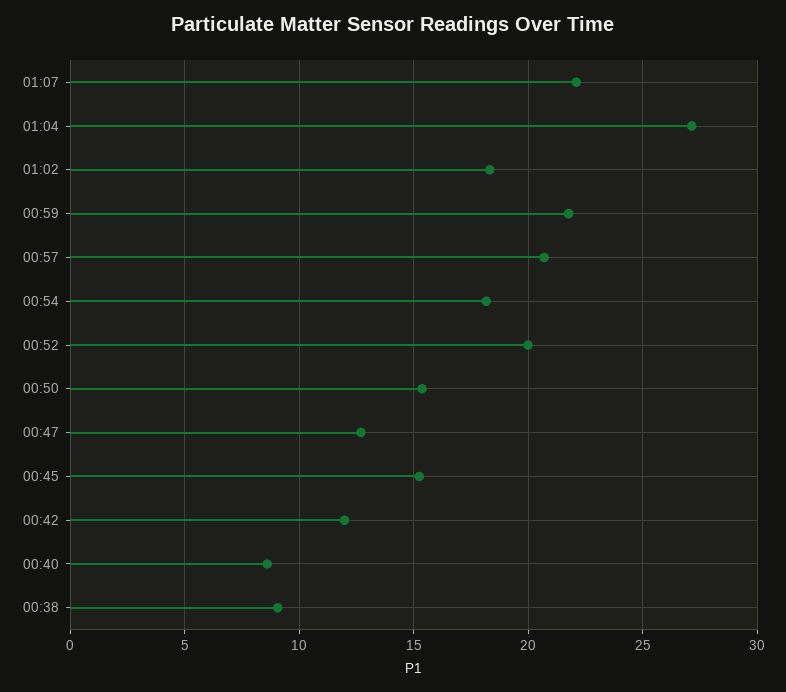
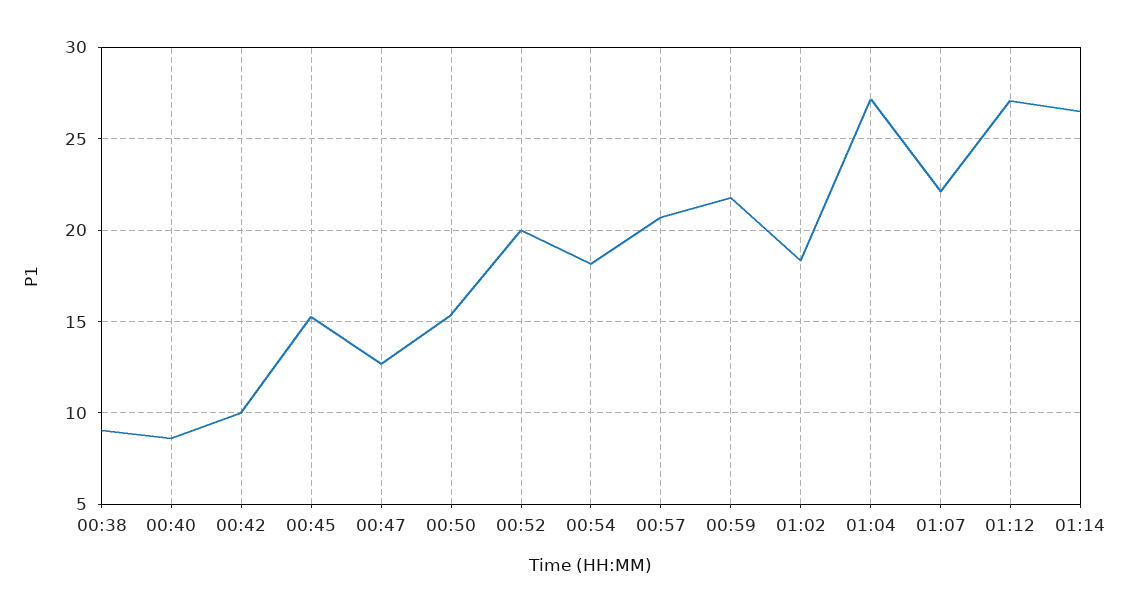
00:42: 12 -> 10
01:12: none -> 27
01:14: none -> 26.5

